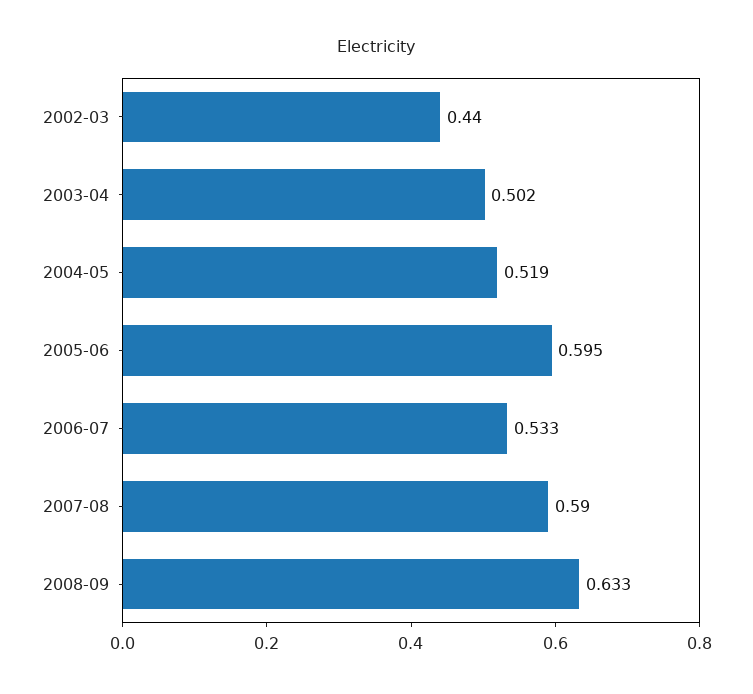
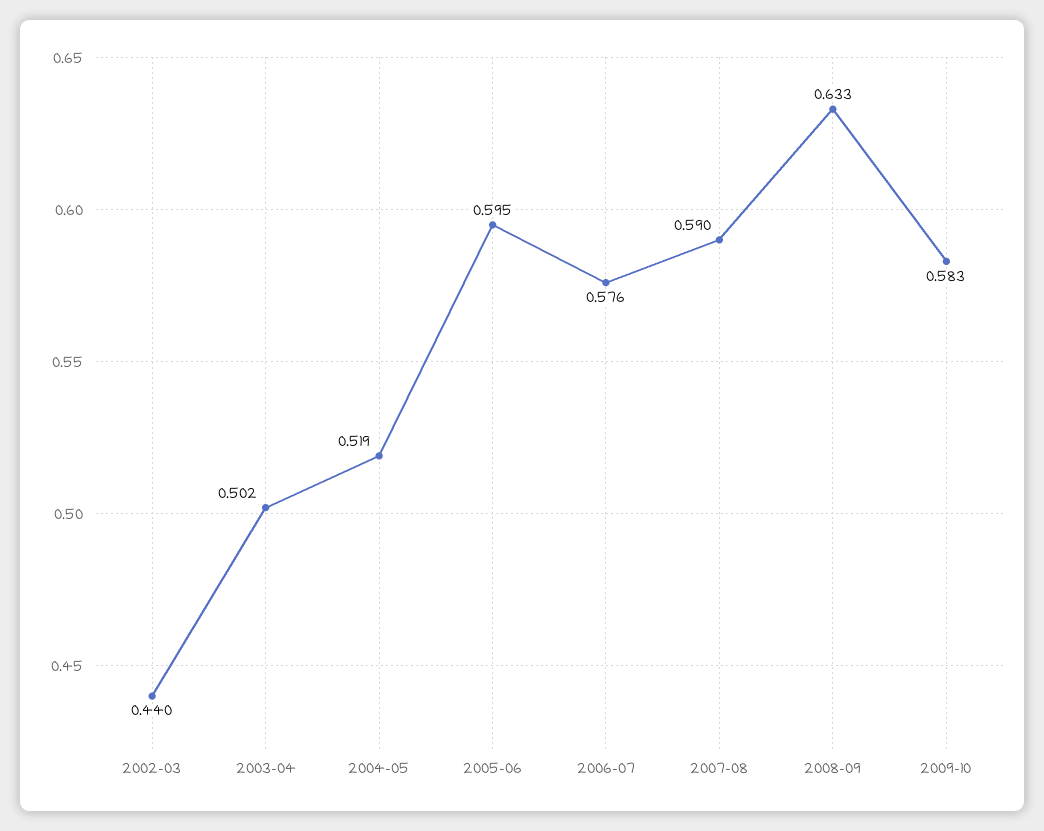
2006-07: 0.533 -> 0.576
2009-10: none -> 0.583

